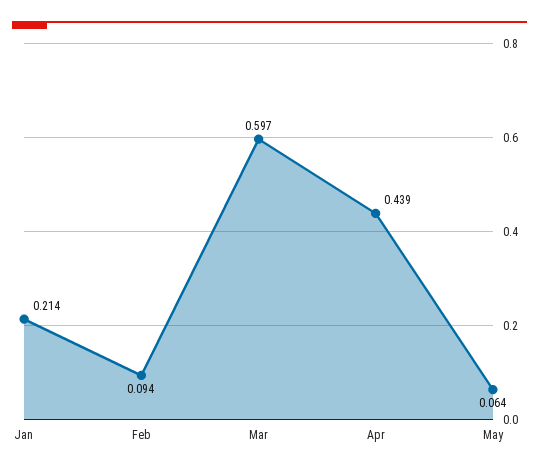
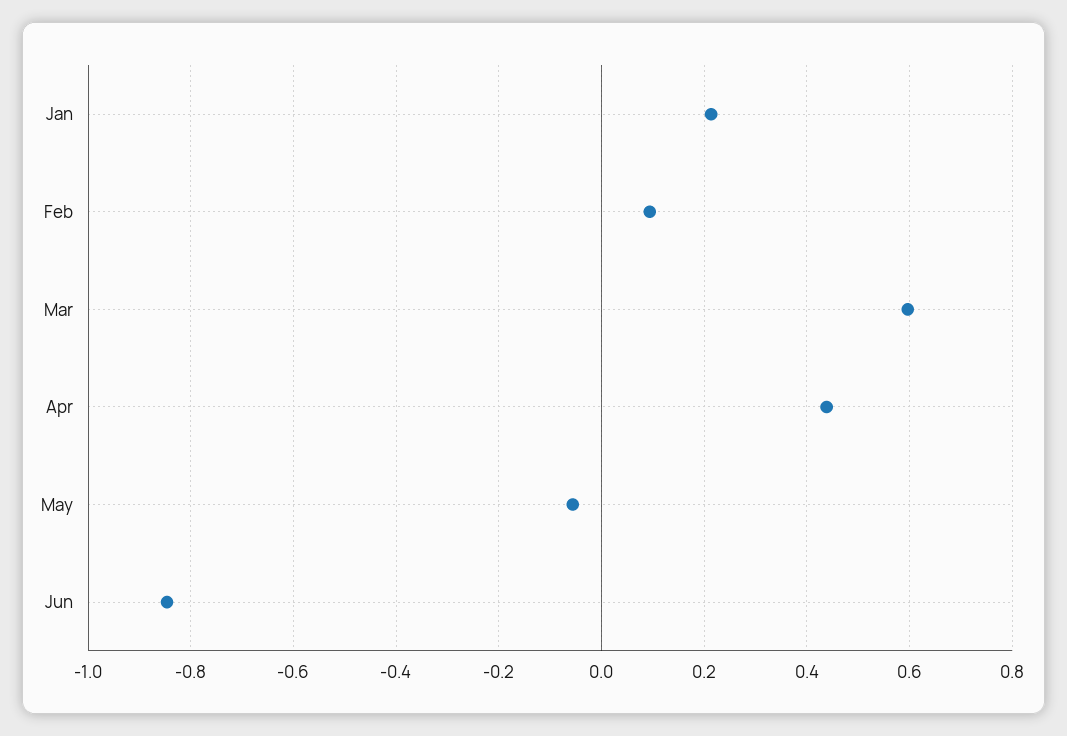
May: 0.064 -> -0.06
Jun: none -> -0.84

